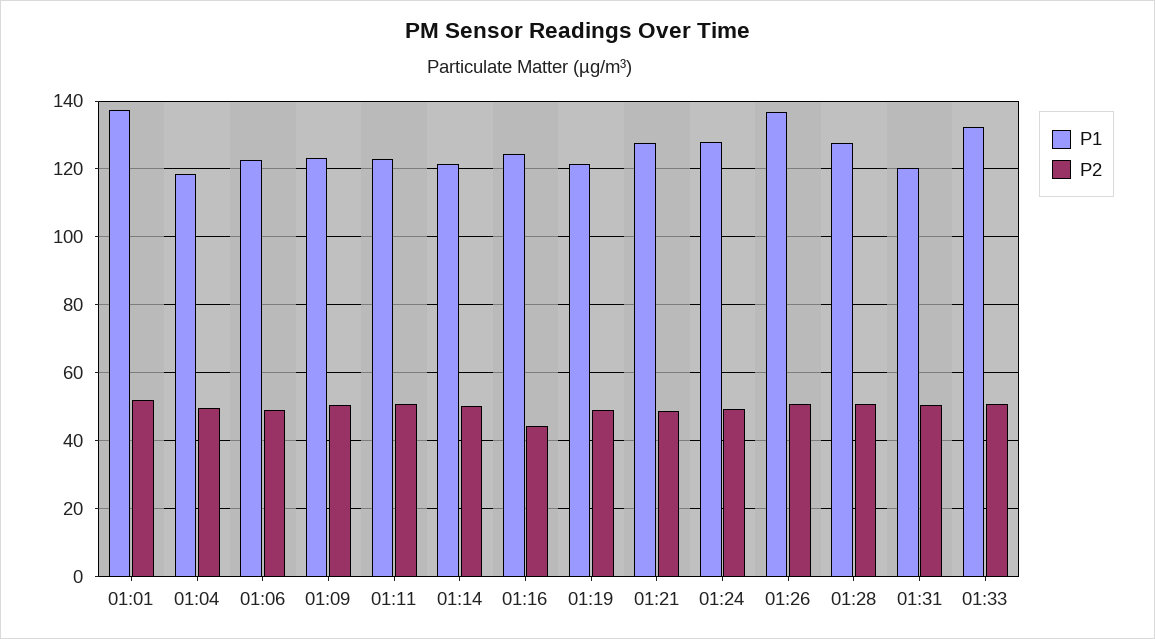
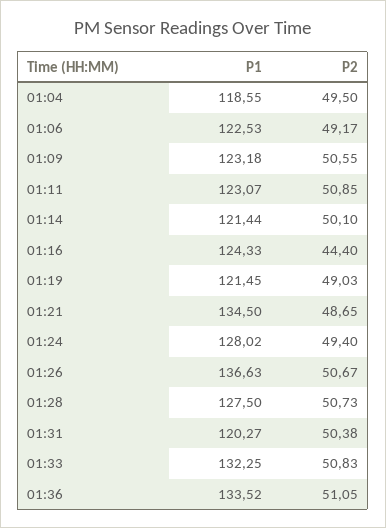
P1, 01:01: 138 -> none
P2, 01:01: 52 -> none
P1, 01:21: 128 -> 134.5
P1, 01:36: none -> 133.52
P2, 01:36: none -> 51.05

